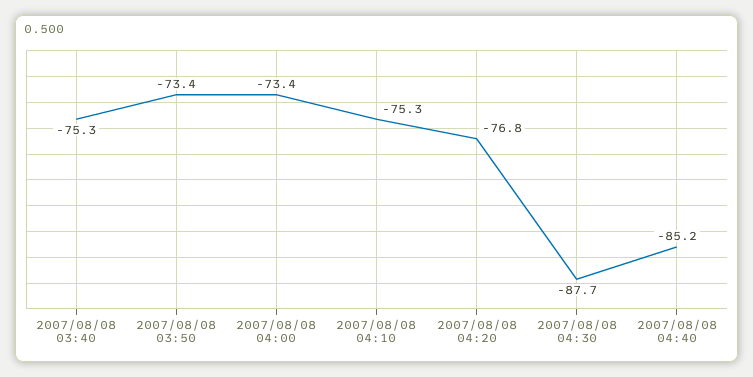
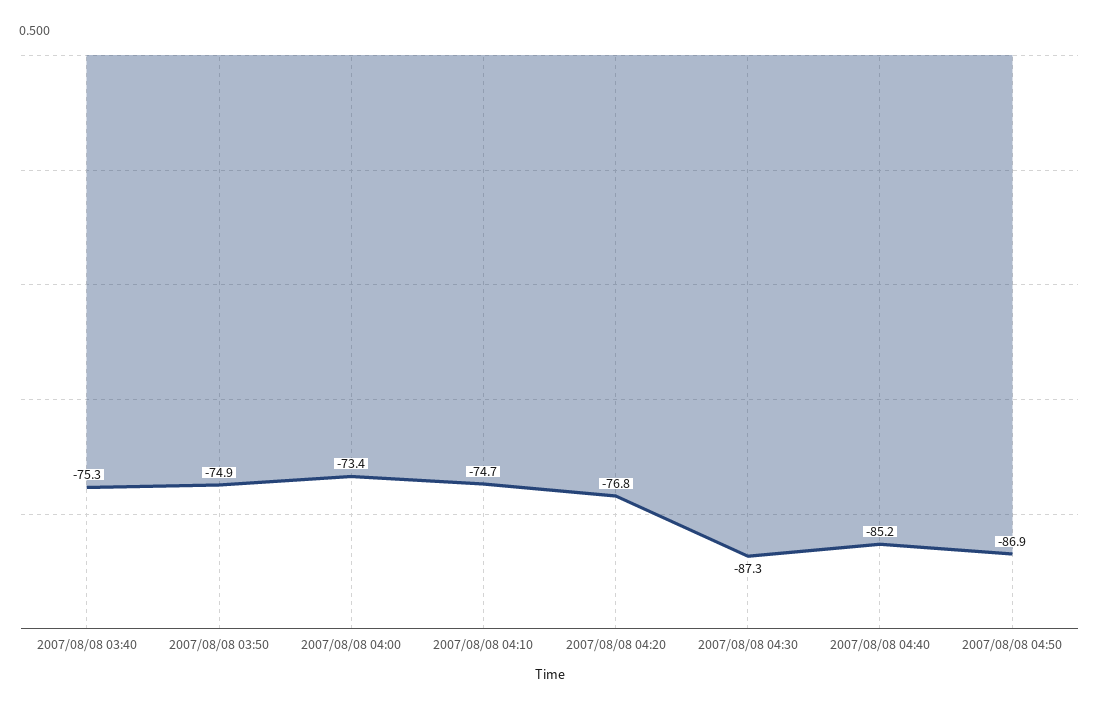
2007/08/08 03:50: -73.4 -> -74.9
2007/08/08 04:10: -75.3 -> -74.7
2007/08/08 04:30: -87.7 -> -87.3
2007/08/08 04:50: none -> -86.9

